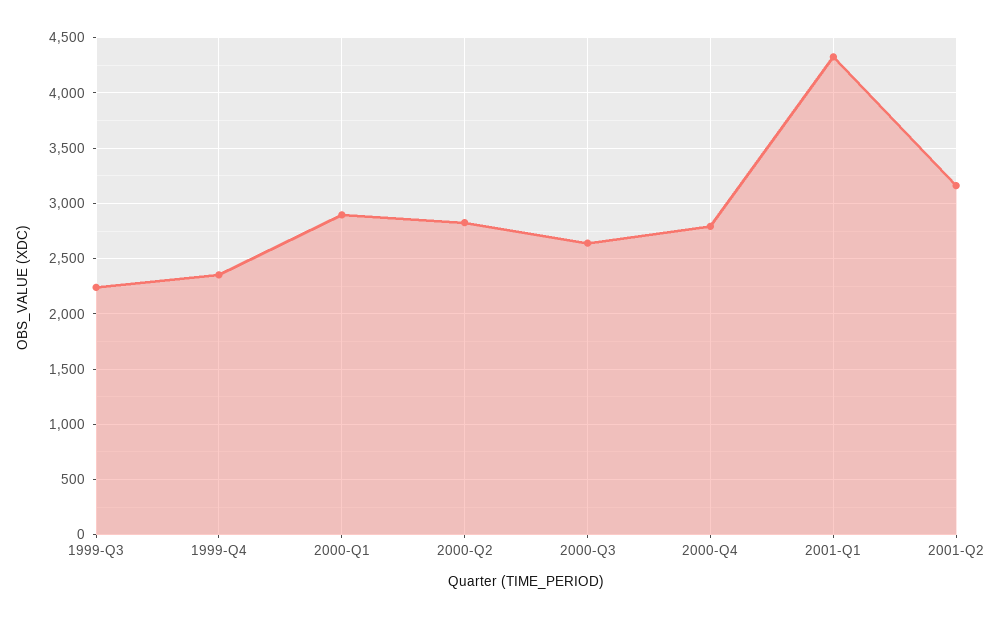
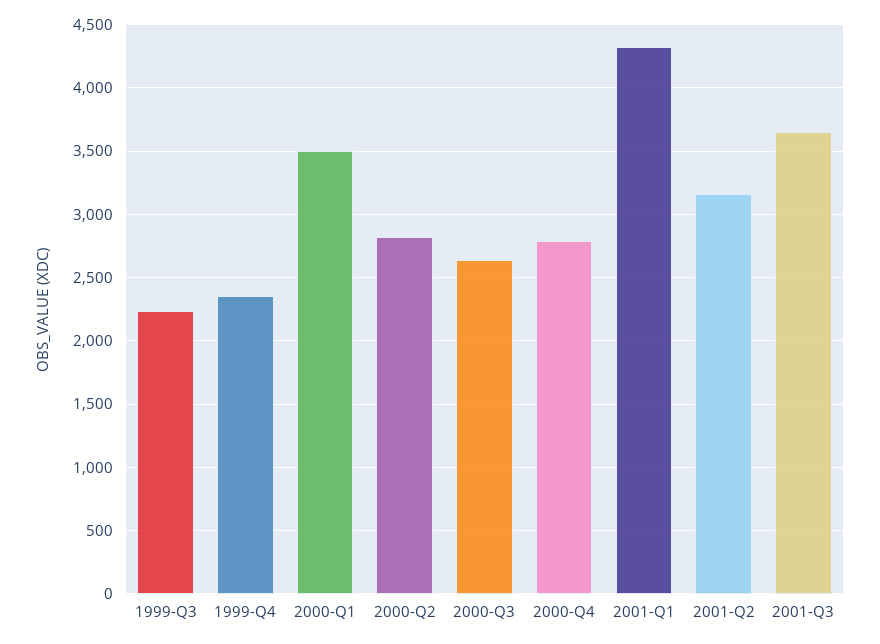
2000-Q1: 2900 -> 3500
2001-Q3: none -> 3650

